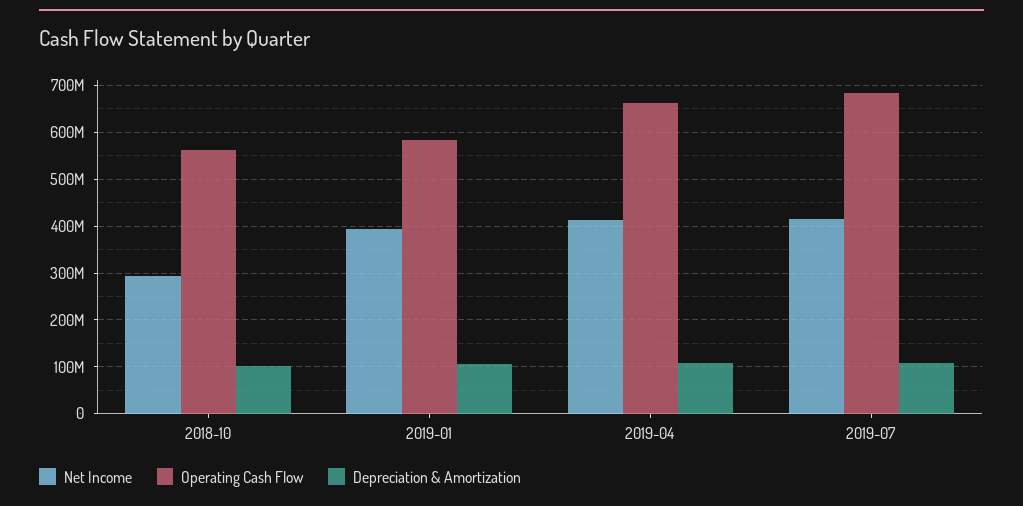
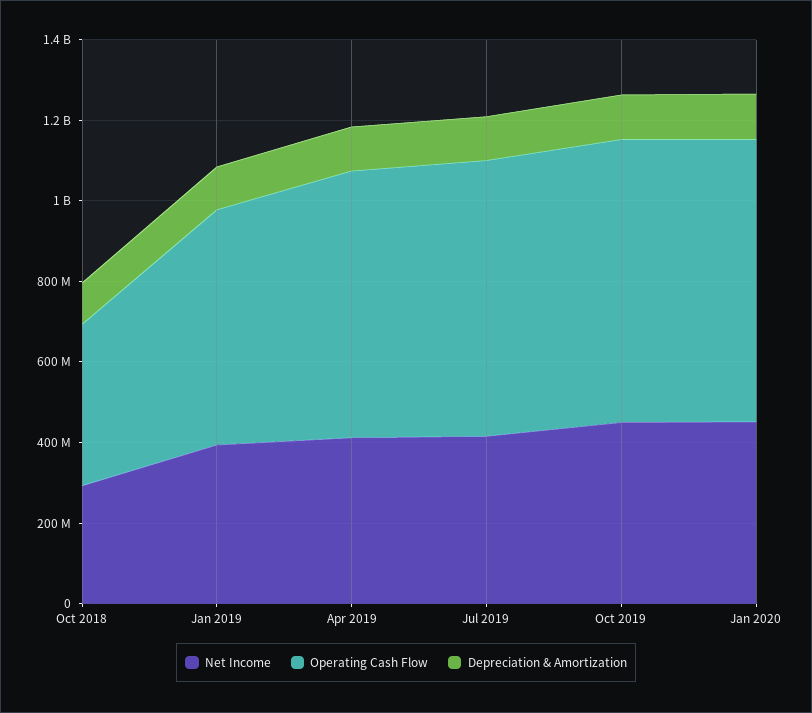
Operating Cash Flow, 2018-10: 560000000 -> 400000000
Net Income, Oct 2019: none -> 450000000
Operating Cash Flow, Oct 2019: none -> 700000000
Depreciation & Amortization, Oct 2019: none -> 100000000
Net Income, Jan 2020: none -> 450000000
Operating Cash Flow, Jan 2020: none -> 700000000
Depreciation & Amortization, Jan 2020: none -> 100000000

